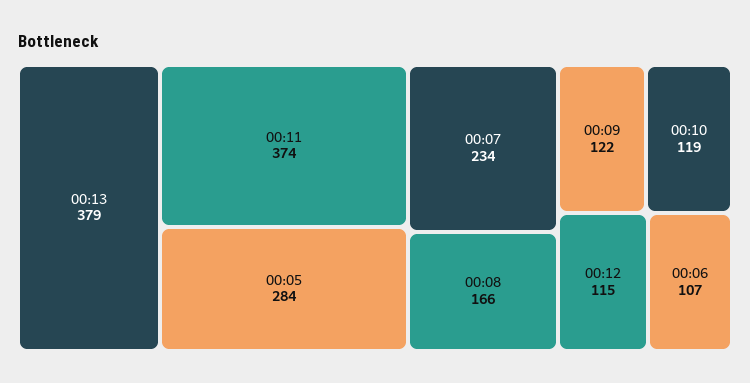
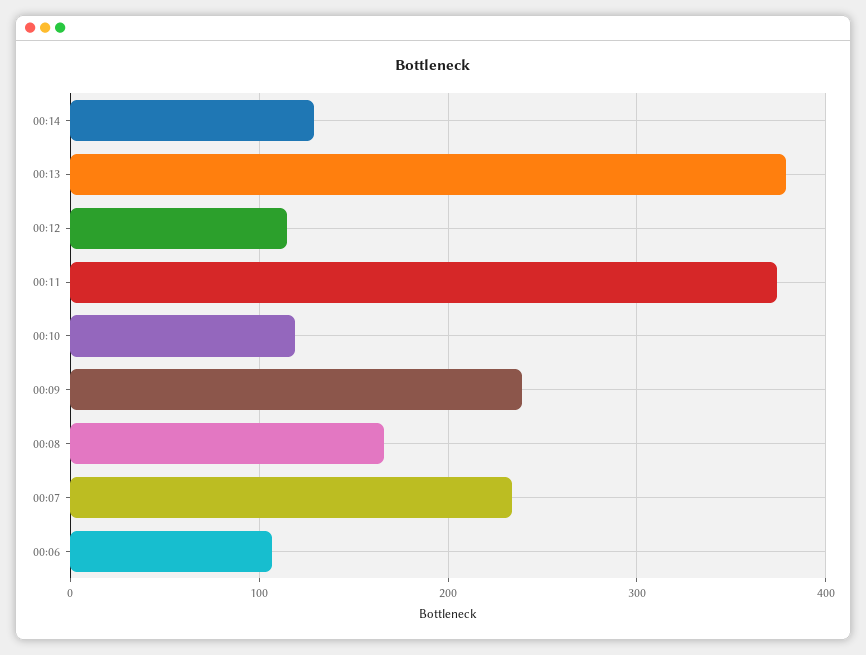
00:05: 284 -> none
00:09: 122 -> 240
00:14: none -> 130

